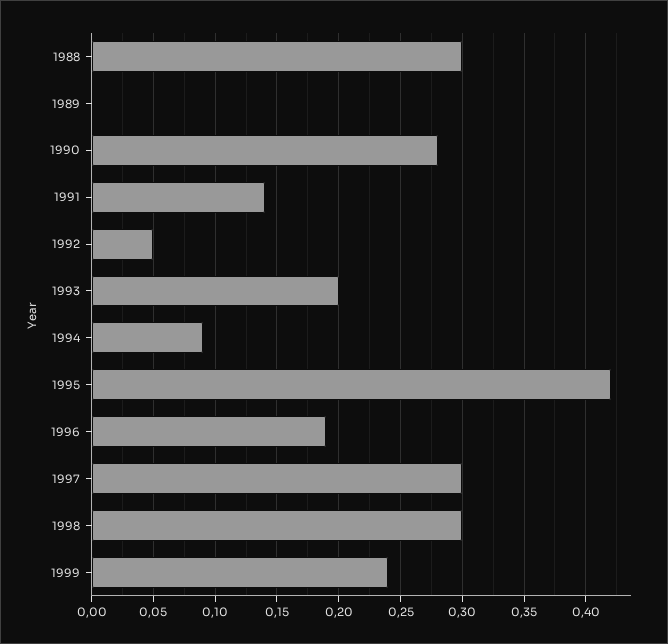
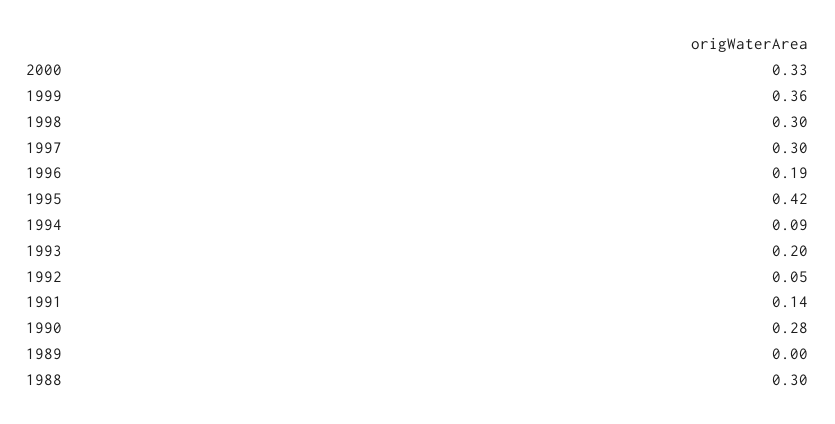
1999: 0.24 -> 0.36
2000: none -> 0.33

